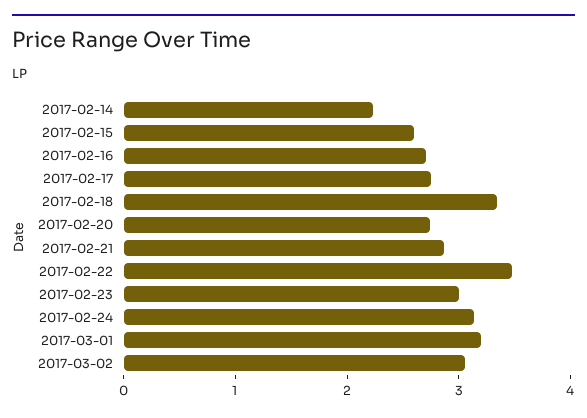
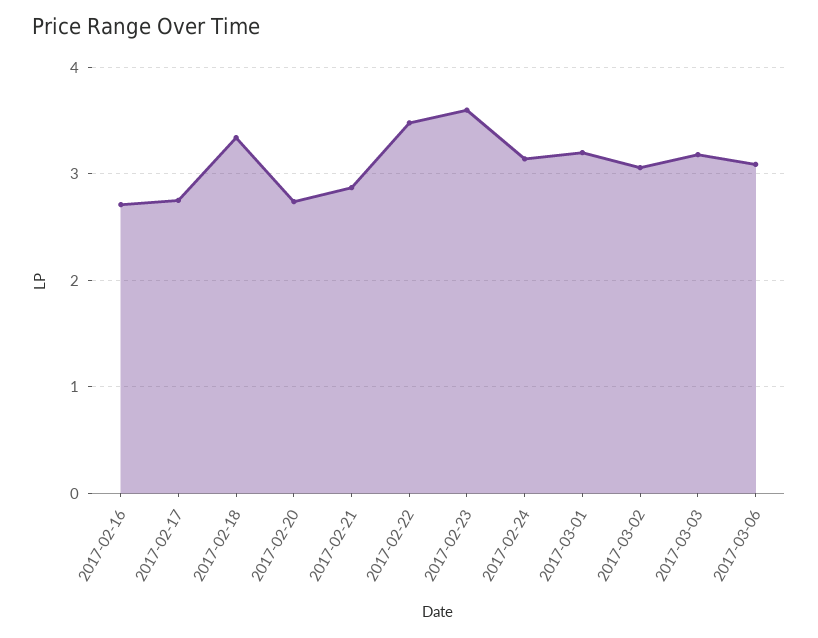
2017-02-14: 2.2 -> none
2017-02-15: 2.6 -> none
2017-02-23: 3 -> 3.6
2017-03-03: none -> 3.2
2017-03-06: none -> 3.1

